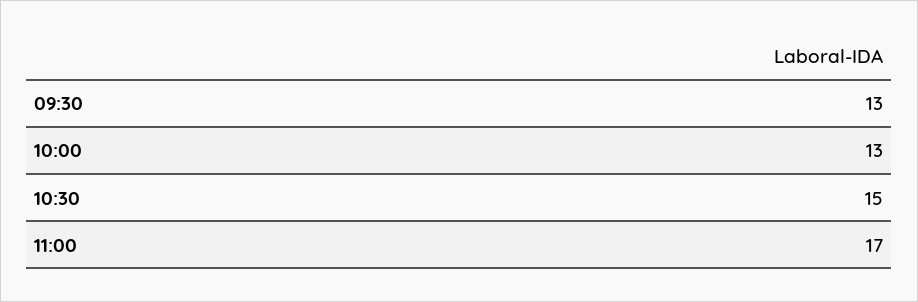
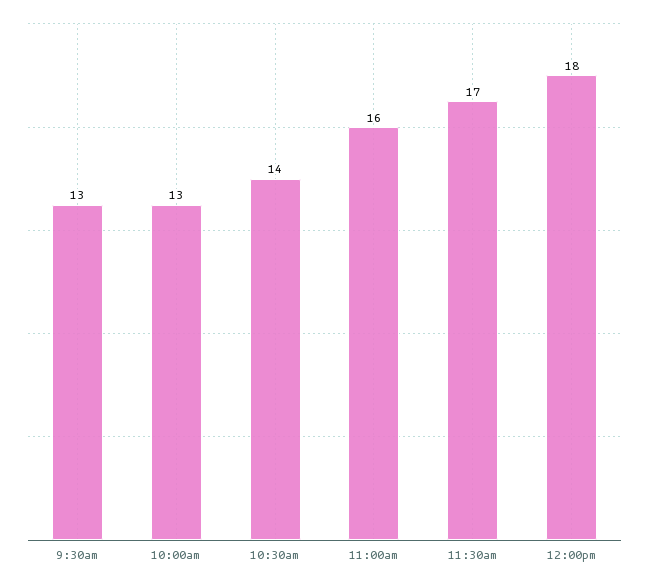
10:30: 15 -> 14
11:00: 17 -> 16
11:30am: none -> 17
12:00pm: none -> 18

